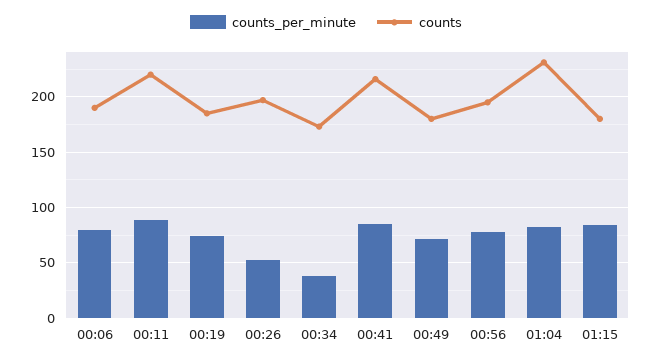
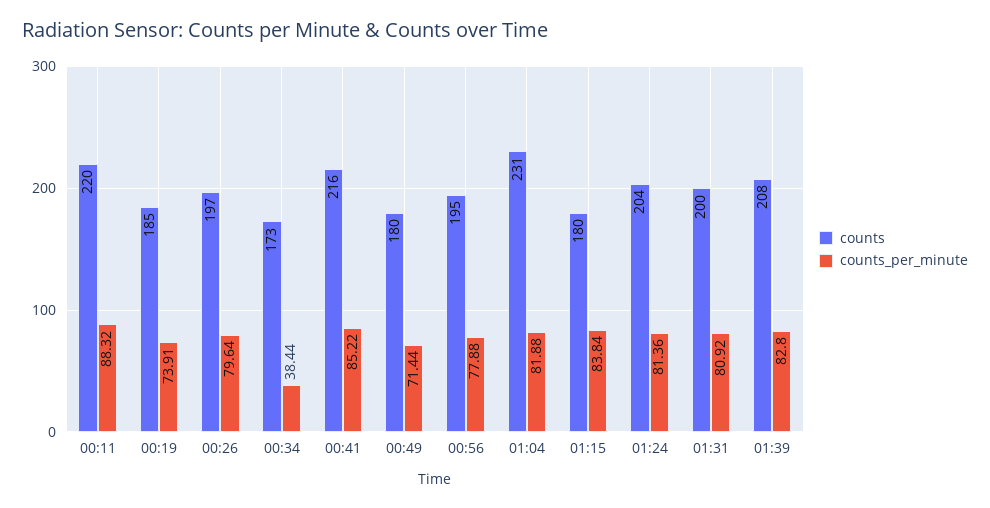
counts_per_minute, 00:06: 80 -> none
counts, 00:06: 190 -> none
counts_per_minute, 00:26: 50 -> 79.64
counts, 01:24: none -> 204
counts_per_minute, 01:24: none -> 81.36
counts, 01:31: none -> 200
counts_per_minute, 01:31: none -> 80.92
counts, 01:39: none -> 208
counts_per_minute, 01:39: none -> 82.8

